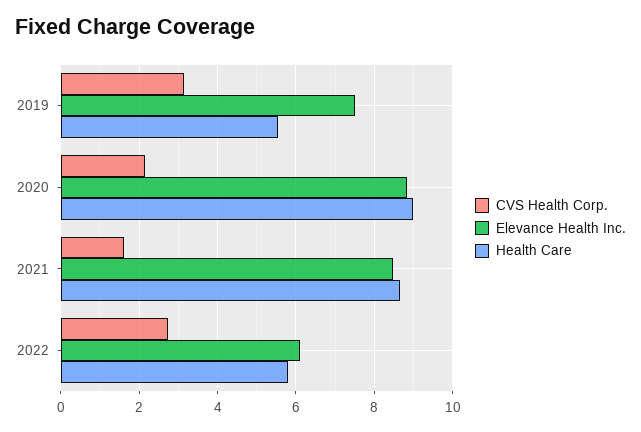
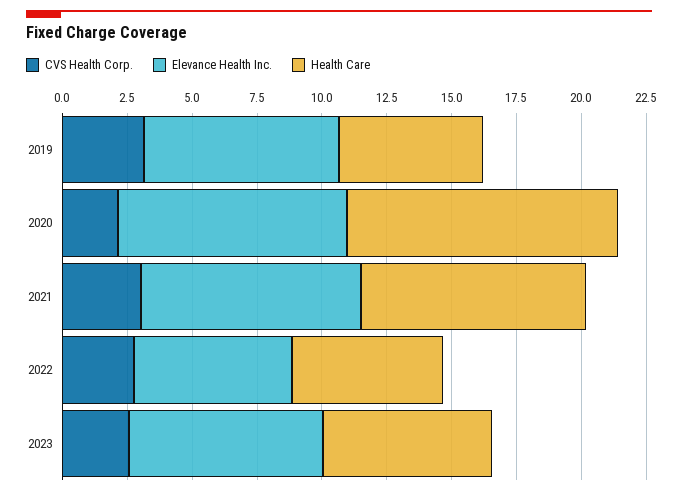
Health Care, 2020: 9 -> 10.5
CVS Health Corp., 2021: 1.6 -> 3
CVS Health Corp., 2023: none -> 2.5
Elevance Health Inc., 2023: none -> 7.5
Health Care, 2023: none -> 6.5

